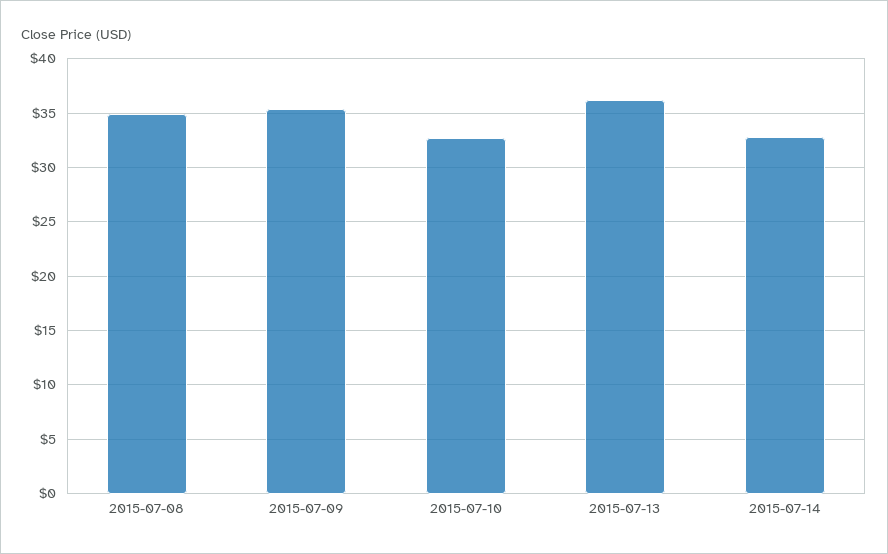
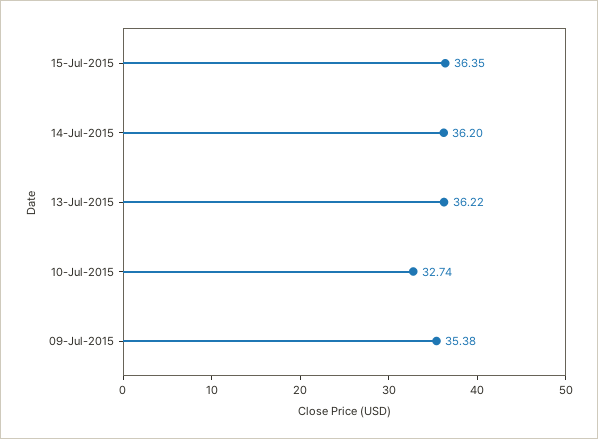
2015-07-08: 35 -> none
2015-07-14: 33 -> 36.2
15-Jul-2015: none -> 36.35

